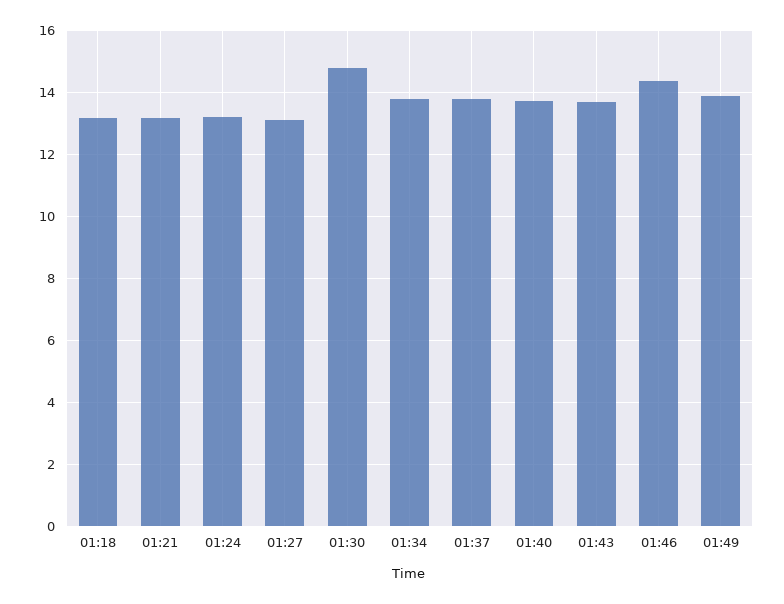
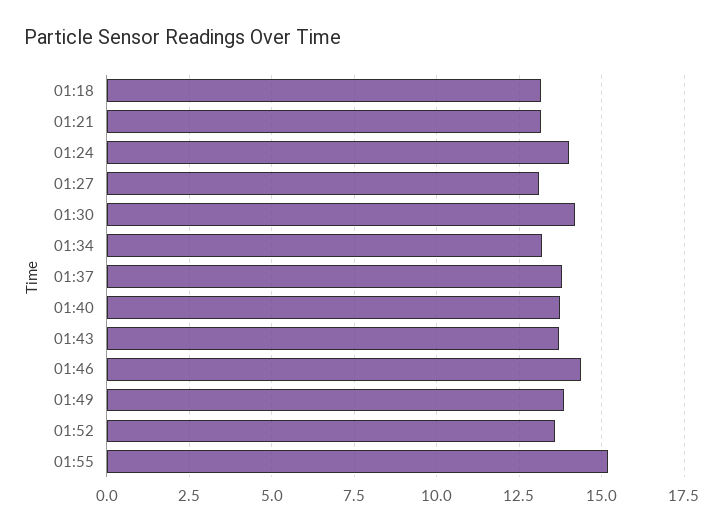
01:24: 13.2 -> 14
01:30: 14.8 -> 14.25
01:34: 13.8 -> 13.25
01:52: none -> 13.5
01:55: none -> 15.25

